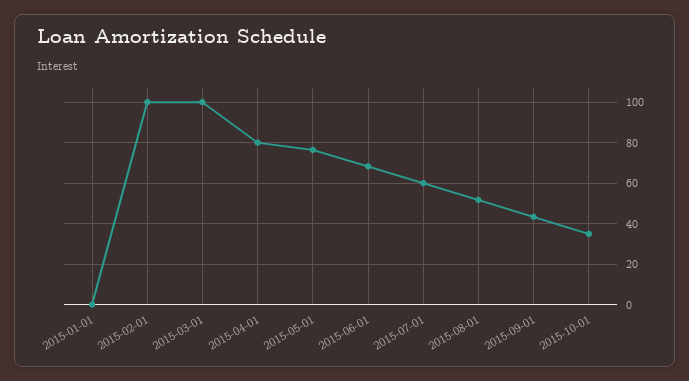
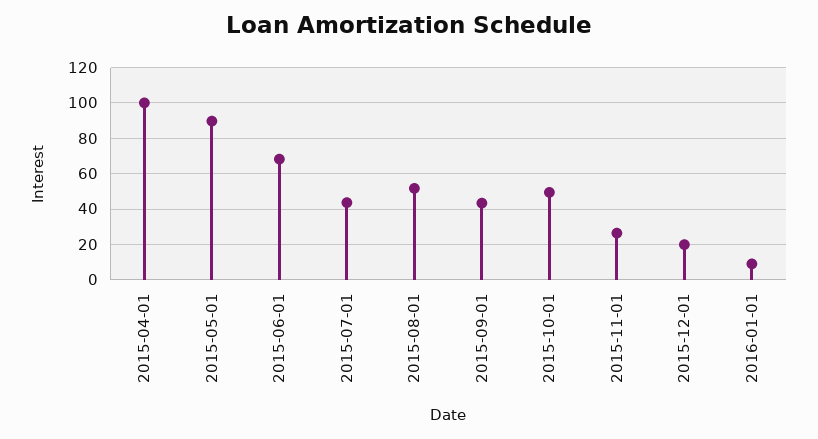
2015-01-01: 0 -> none
2015-02-01: 100 -> none
2015-03-01: 100 -> none
2015-04-01: 80 -> 100
2015-05-01: 75 -> 90
2015-07-01: 60 -> 45
2015-10-01: 35 -> 50
2015-11-01: none -> 25
2015-12-01: none -> 20
2016-01-01: none -> 10

